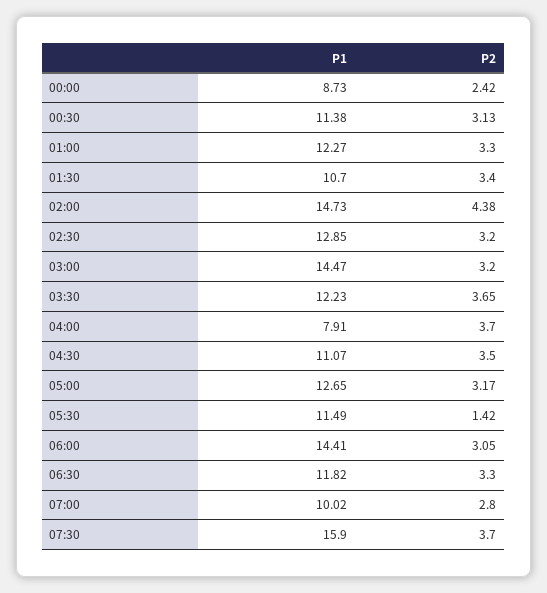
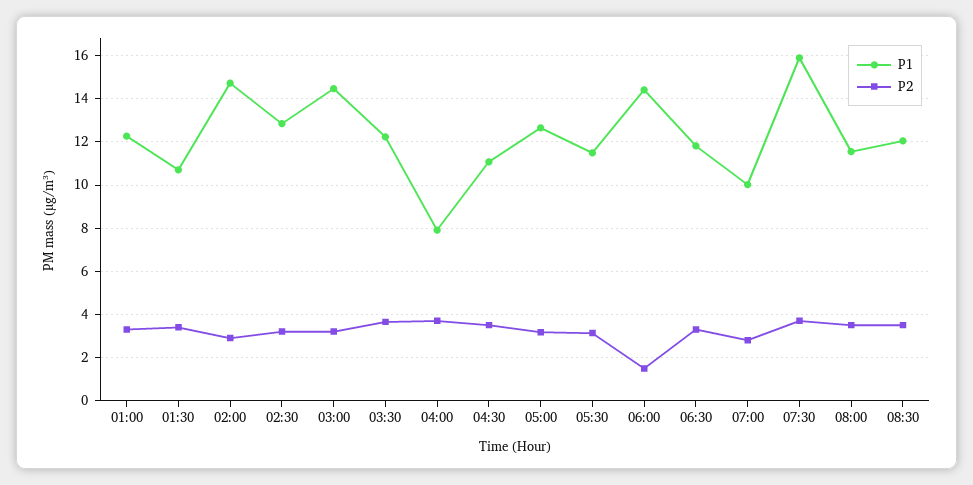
P1, 00:00: 8.73 -> none
P2, 00:00: 2.42 -> none
P1, 00:30: 11.38 -> none
P2, 00:30: 3.13 -> none
P2, 02:00: 4.38 -> 3
P2, 05:30: 1.42 -> 3
P2, 06:00: 3.05 -> 1.5
P1, 08:00: none -> 11.5
P2, 08:00: none -> 3.5
P1, 08:30: none -> 12
P2, 08:30: none -> 3.5

